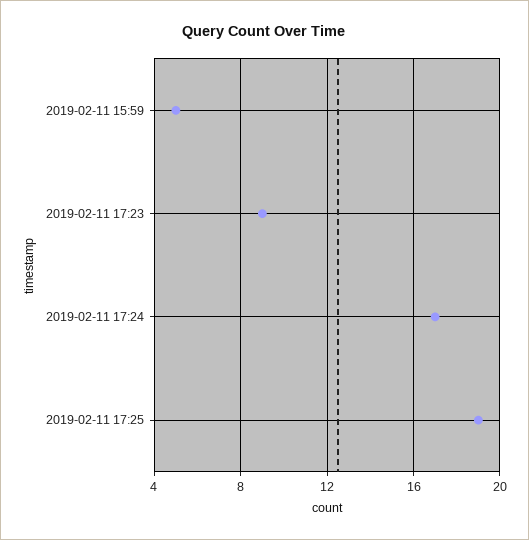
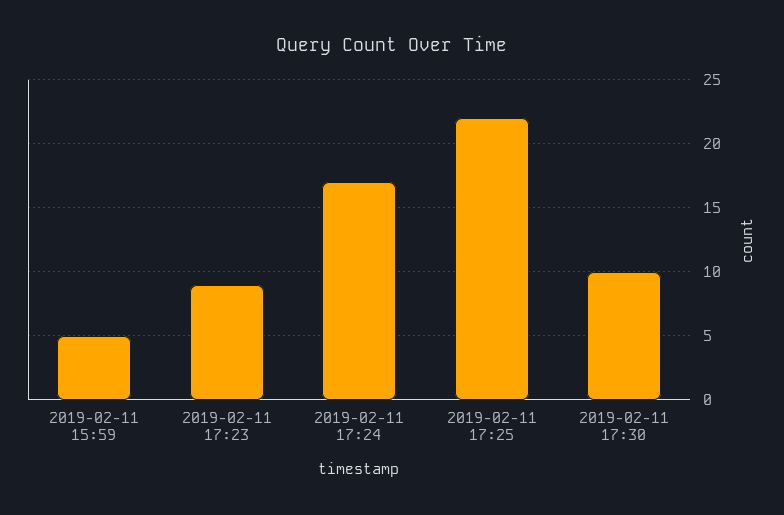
2019-02-11 17:25: 19 -> 22
2019-02-11 17:30: none -> 10

